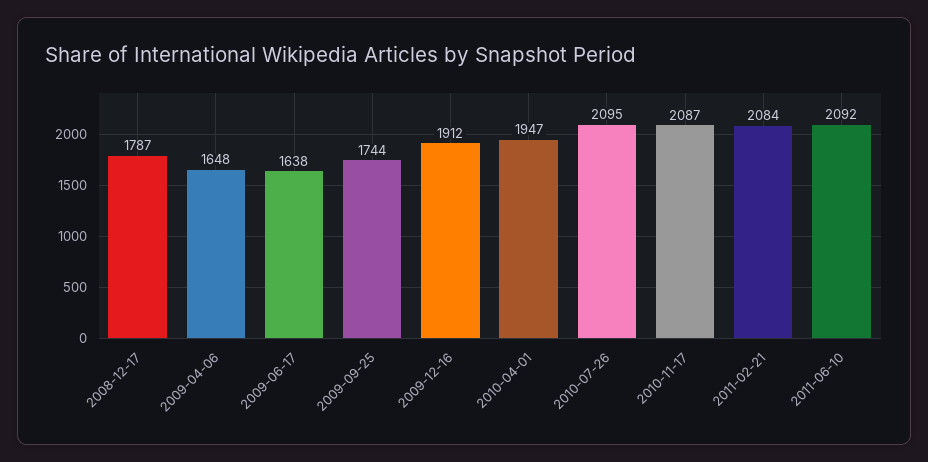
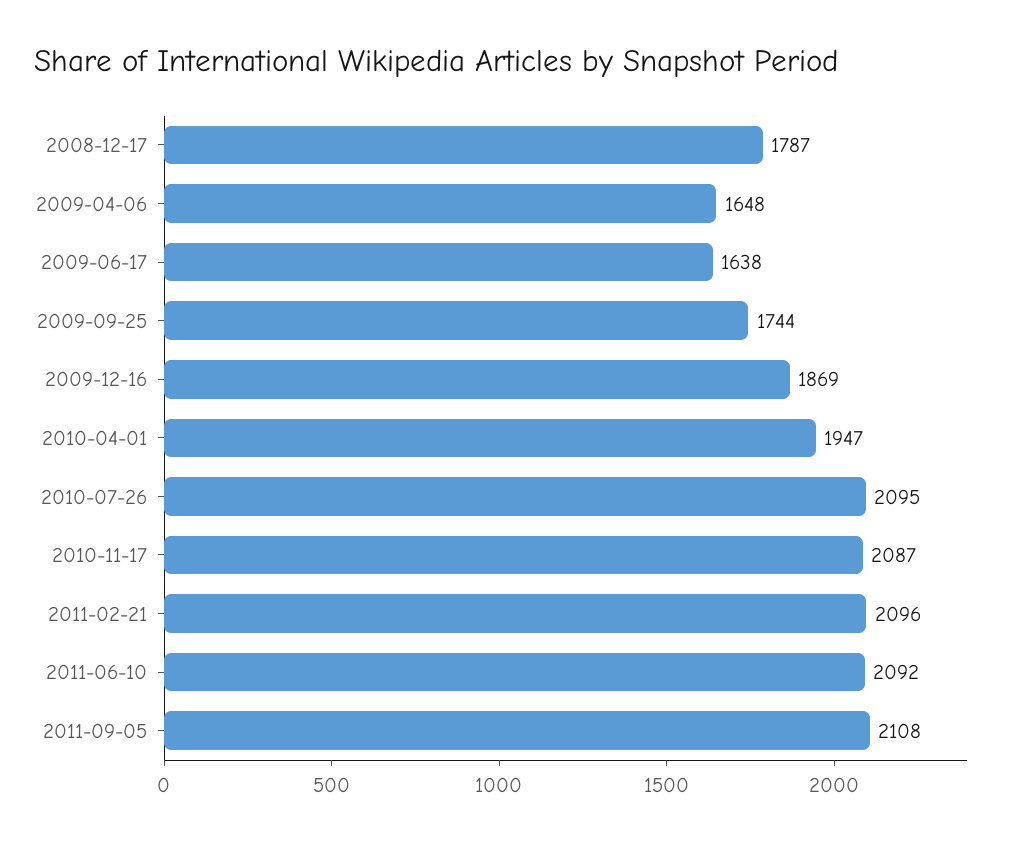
2009-12-16: 1912 -> 1869
2011-02-21: 2084 -> 2096
2011-09-05: none -> 2108

